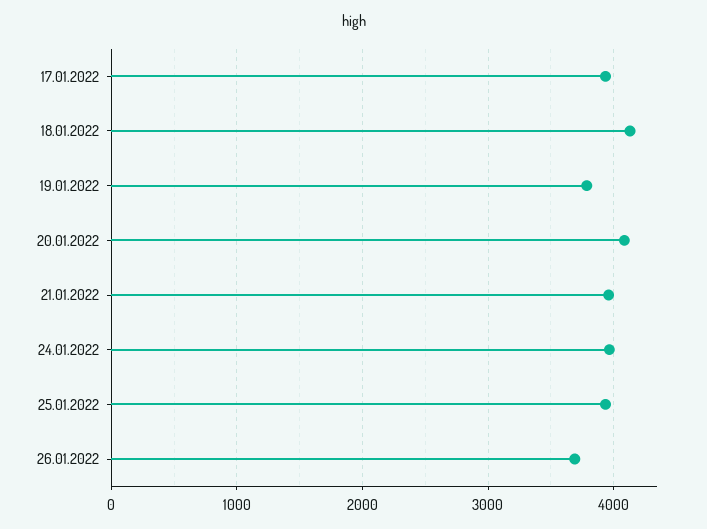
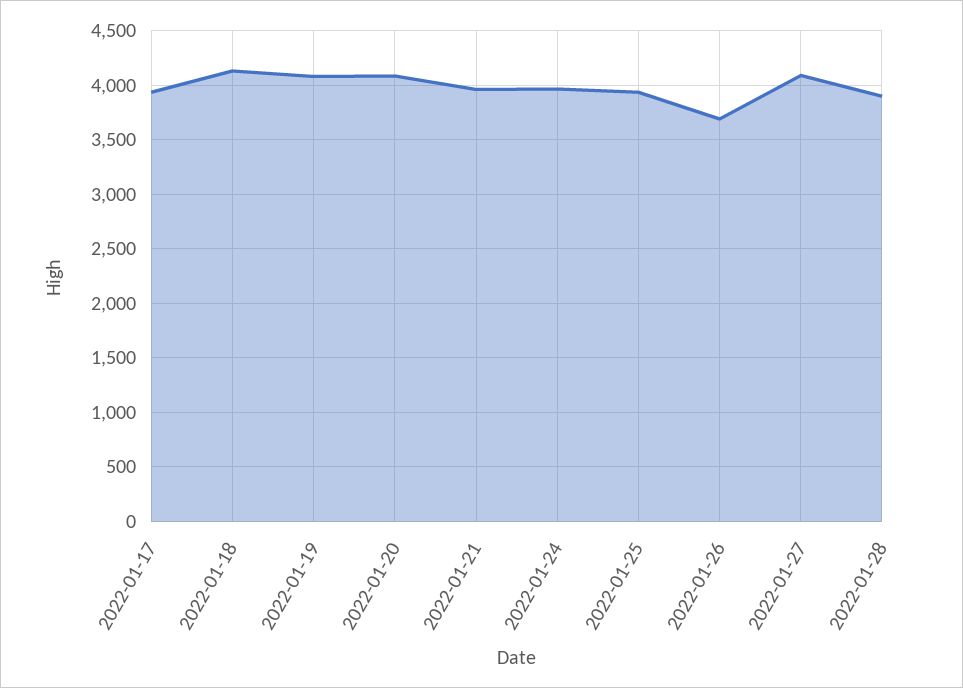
19.01.2022: 3800 -> 4100
2022-01-27: none -> 4100
2022-01-28: none -> 3900

